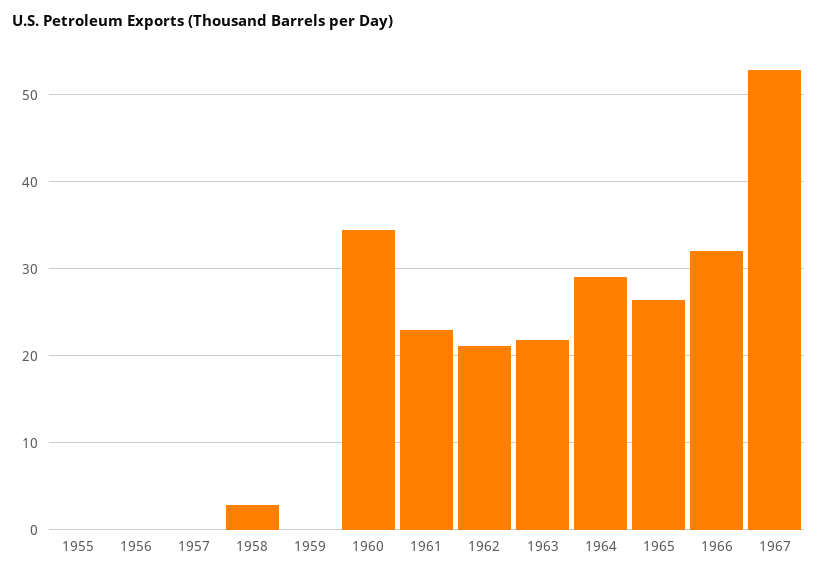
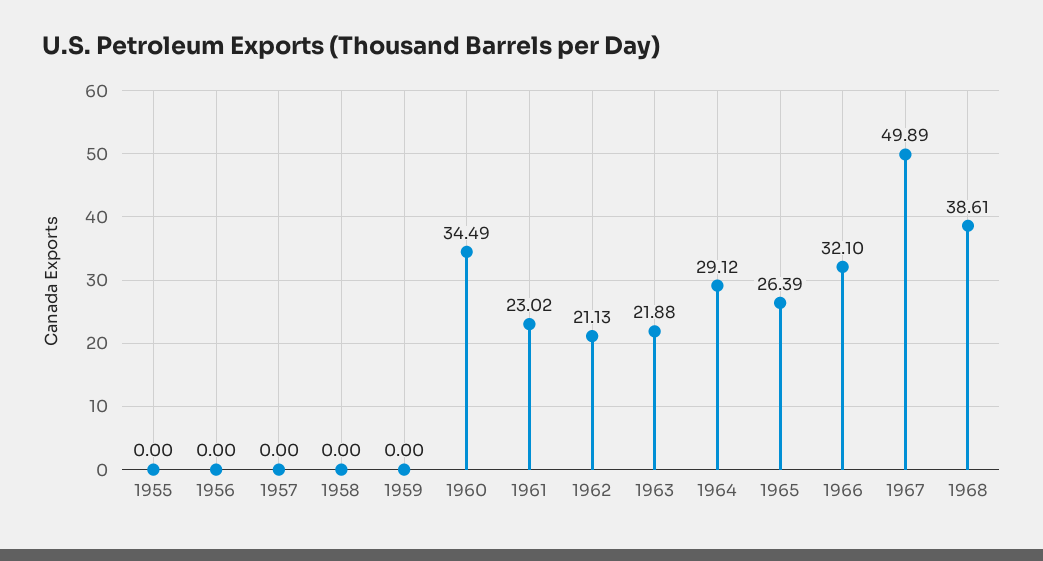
1958: 3 -> 0
1967: 53 -> 49.89
1968: none -> 38.61

